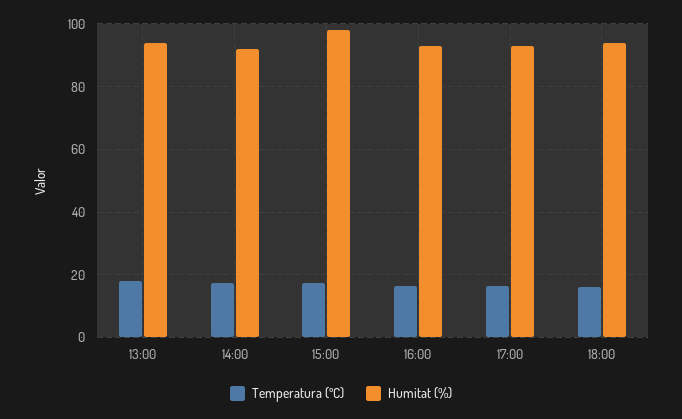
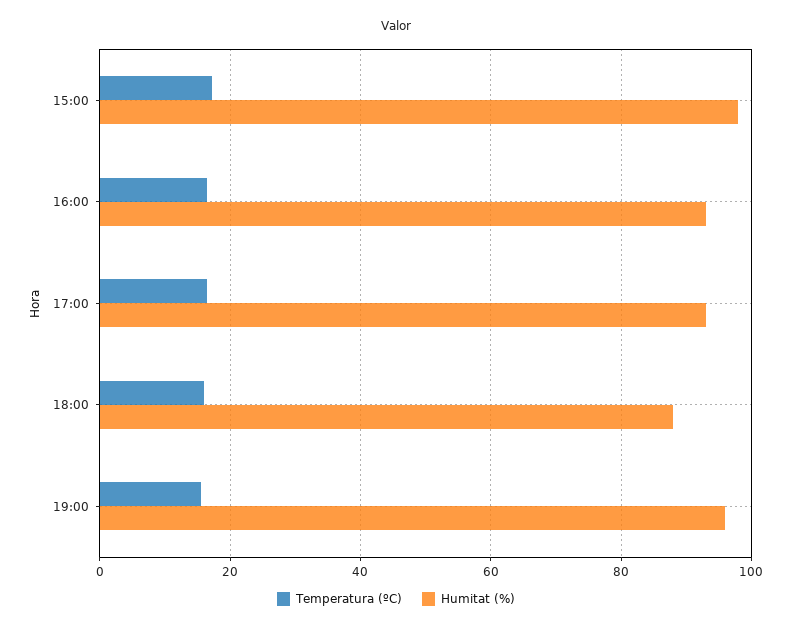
Temperatura (ºC), 13:00: 18 -> none
Humitat (%), 13:00: 94 -> none
Temperatura (ºC), 14:00: 18 -> none
Humitat (%), 14:00: 92 -> none
Humitat (%), 18:00: 94 -> 88
Temperatura (ºC), 19:00: none -> 16
Humitat (%), 19:00: none -> 96

